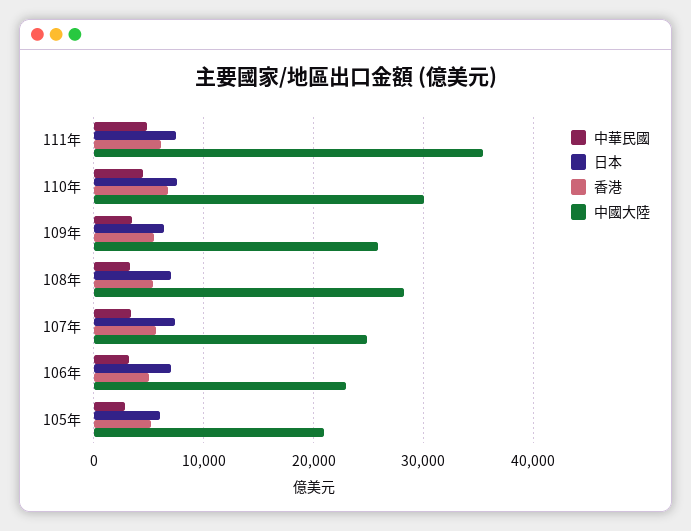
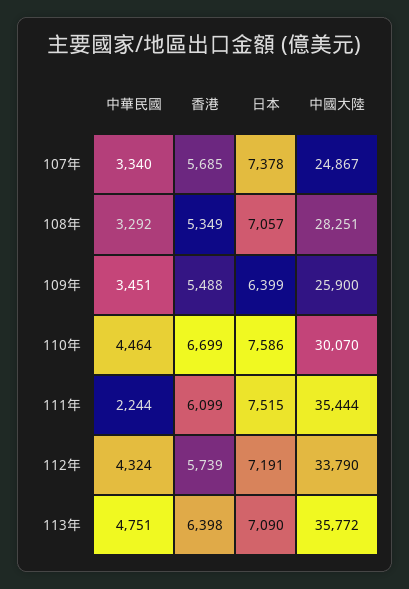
中華民國, 111年: 5000 -> 2244
中華民國, 106年: 3000 -> none
日本, 106年: 7000 -> none
香港, 106年: 5000 -> none
中國大陸, 106年: 23000 -> none
中華民國, 105年: 3000 -> none
日本, 105年: 6000 -> none
香港, 105年: 5000 -> none
中國大陸, 105年: 21000 -> none
中華民國, 112年: none -> 4324
香港, 112年: none -> 5739
日本, 112年: none -> 7191
中國大陸, 112年: none -> 33790
中華民國, 113年: none -> 4751
香港, 113年: none -> 6398
日本, 113年: none -> 7090
中國大陸, 113年: none -> 35772

